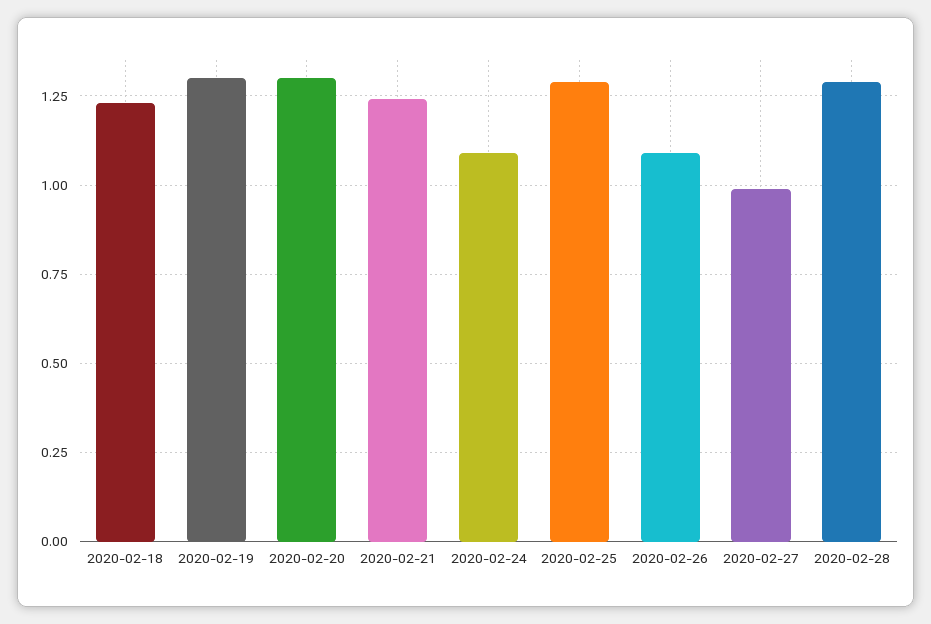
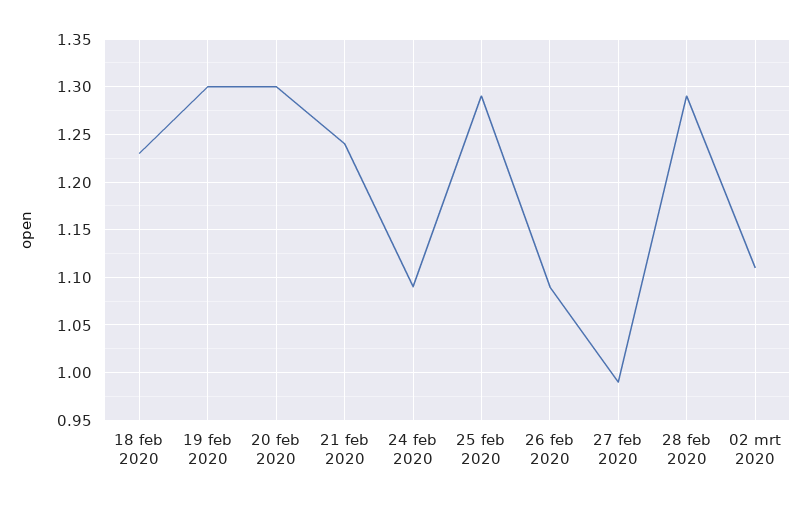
02 mrt 2020: none -> 1.11

